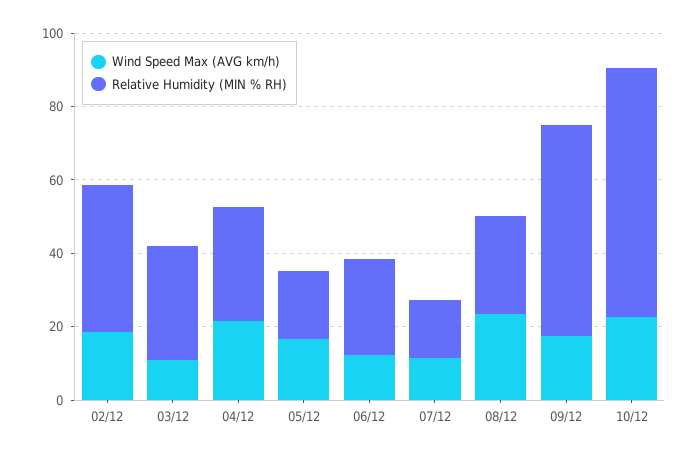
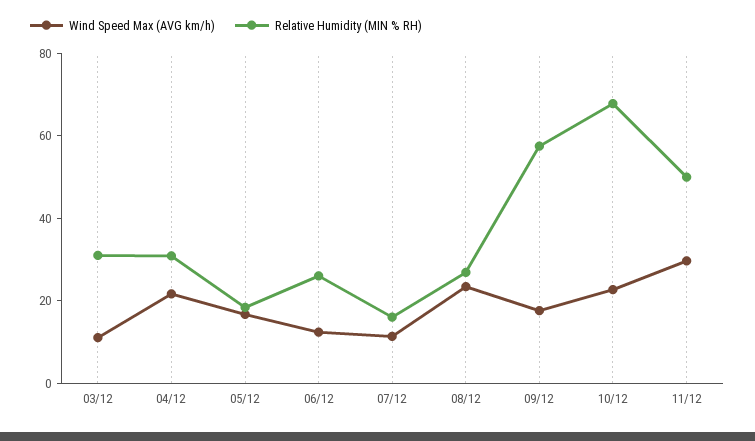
Wind Speed Max (AVG km/h), 02/12: 20 -> none
Relative Humidity (MIN % RH), 02/12: 40 -> none
Wind Speed Max (AVG km/h), 11/12: none -> 30
Relative Humidity (MIN % RH), 11/12: none -> 50

